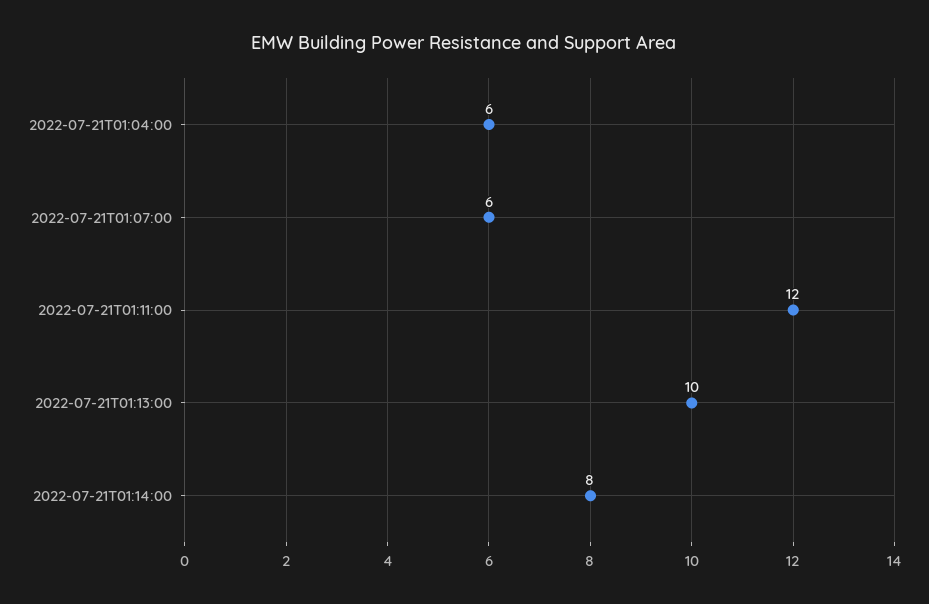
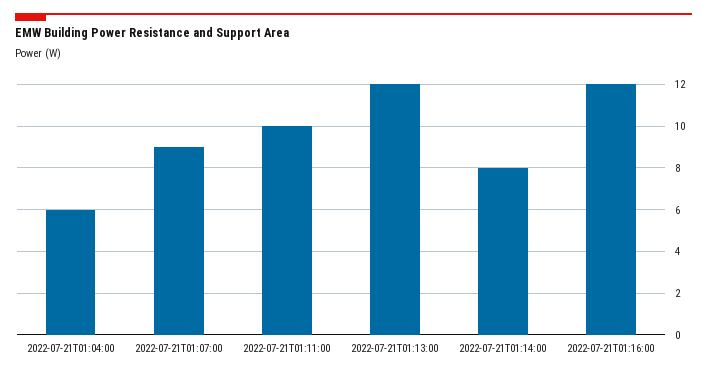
2022-07-21T01:07:00: 6 -> 9
2022-07-21T01:11:00: 12 -> 10
2022-07-21T01:13:00: 10 -> 12
2022-07-21T01:16:00: none -> 12

